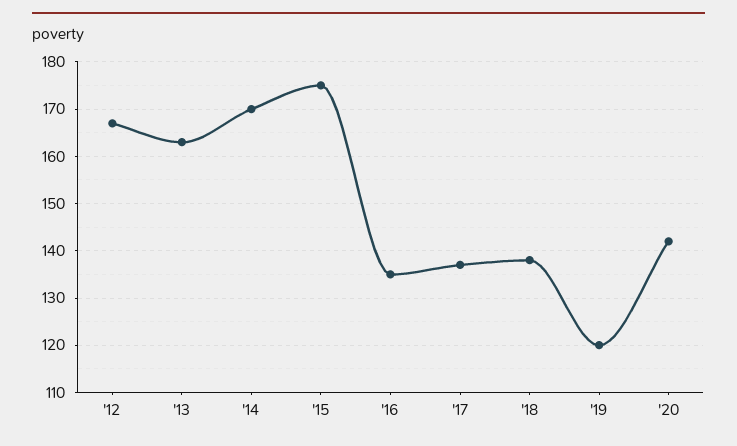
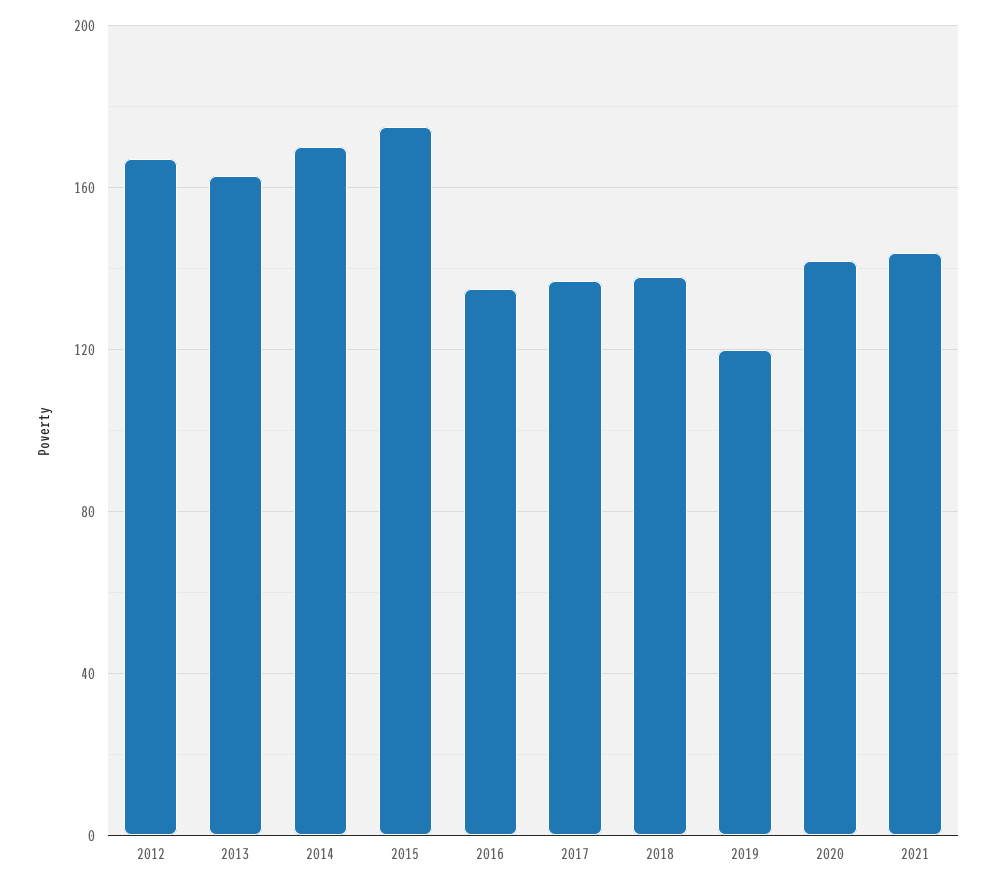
2021: none -> 145

